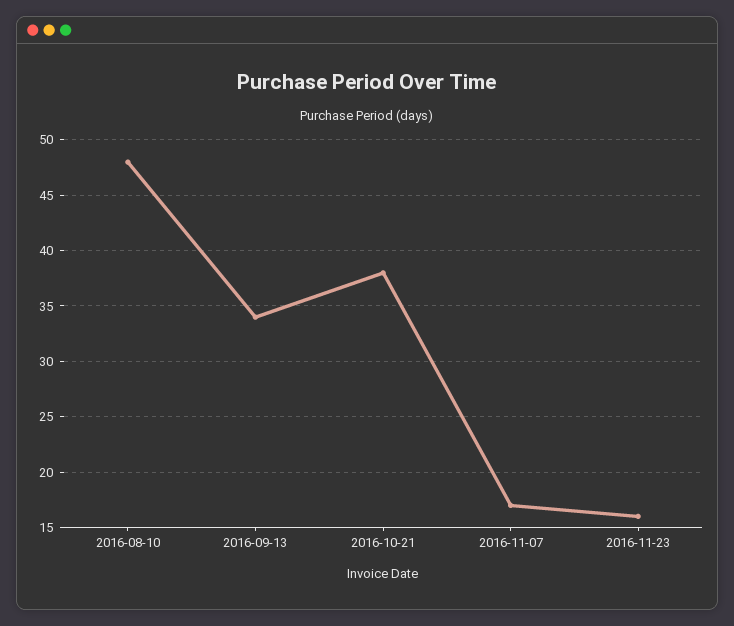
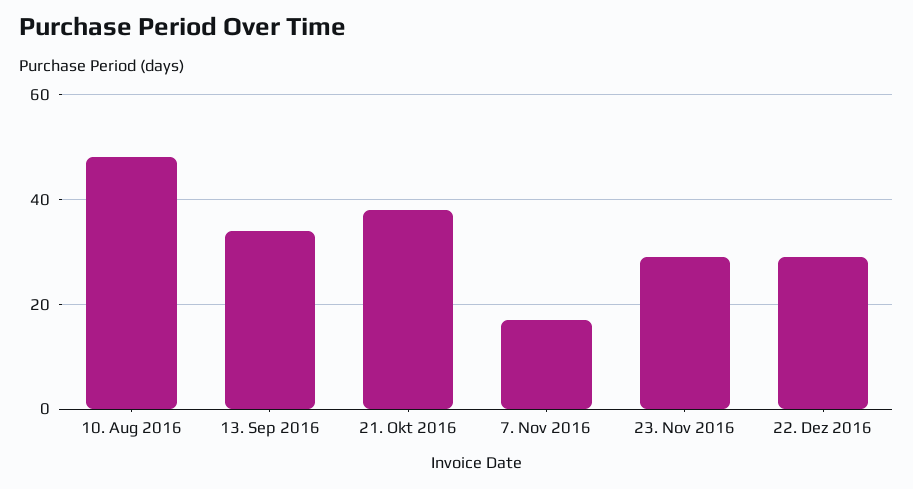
2016-11-23: 16 -> 30
22. Dez 2016: none -> 30

